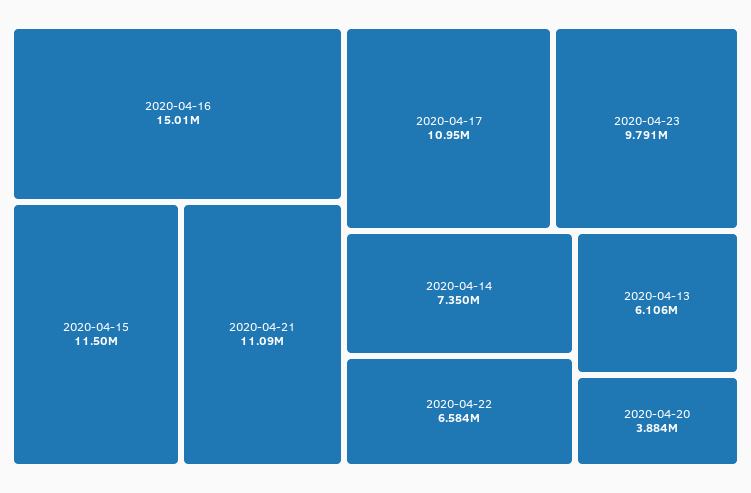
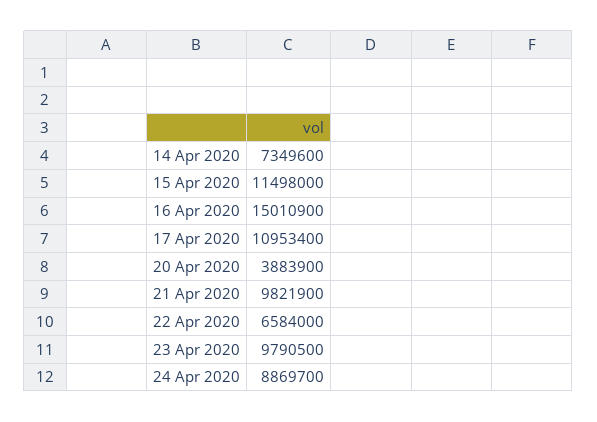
2020-04-21: 11090000 -> 9821900
2020-04-13: 6106000 -> none
24 Apr 2020: none -> 8869700

